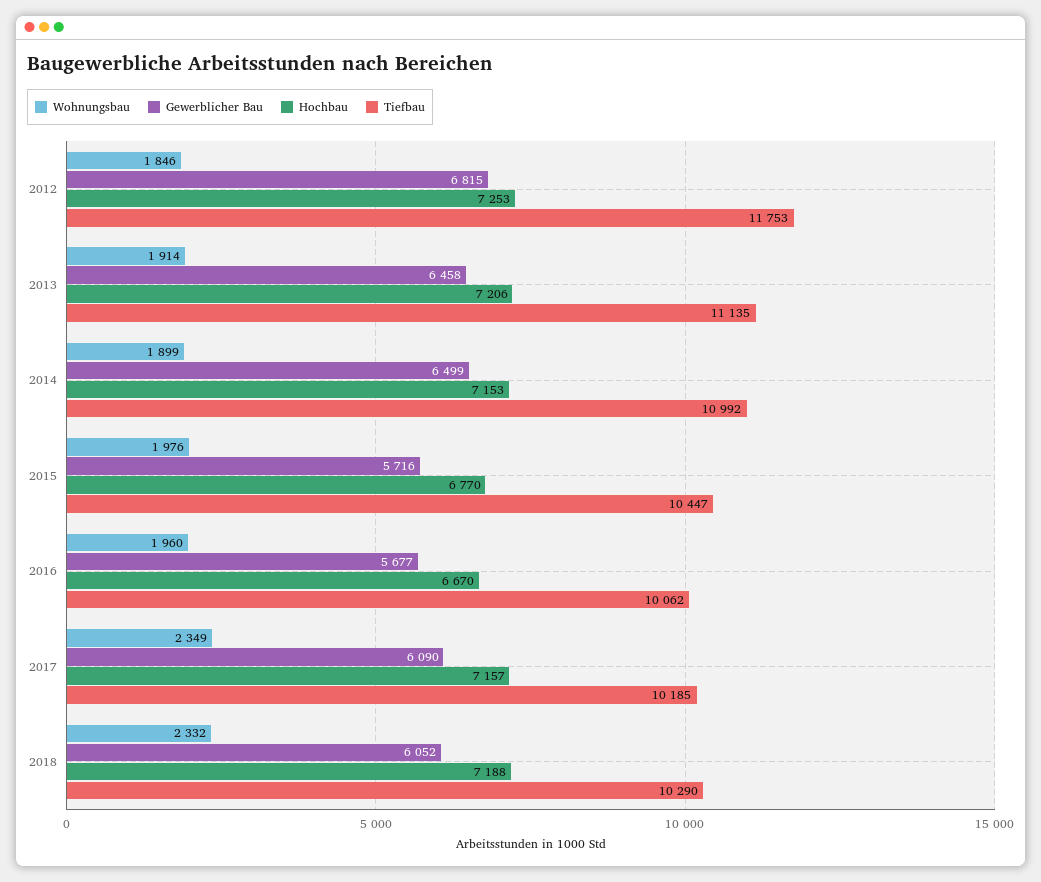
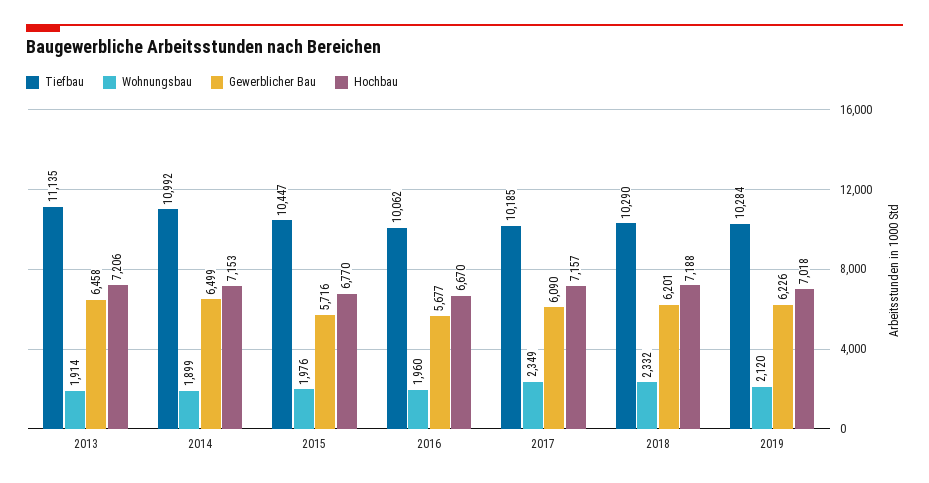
Wohnungsbau, 2012: 1846 -> none
Gewerblicher Bau, 2012: 6815 -> none
Hochbau, 2012: 7253 -> none
Tiefbau, 2012: 11753 -> none
Gewerblicher Bau, 2018: 6052 -> 6201
Tiefbau, 2019: none -> 10284
Wohnungsbau, 2019: none -> 2120
Gewerblicher Bau, 2019: none -> 6226
Hochbau, 2019: none -> 7018

